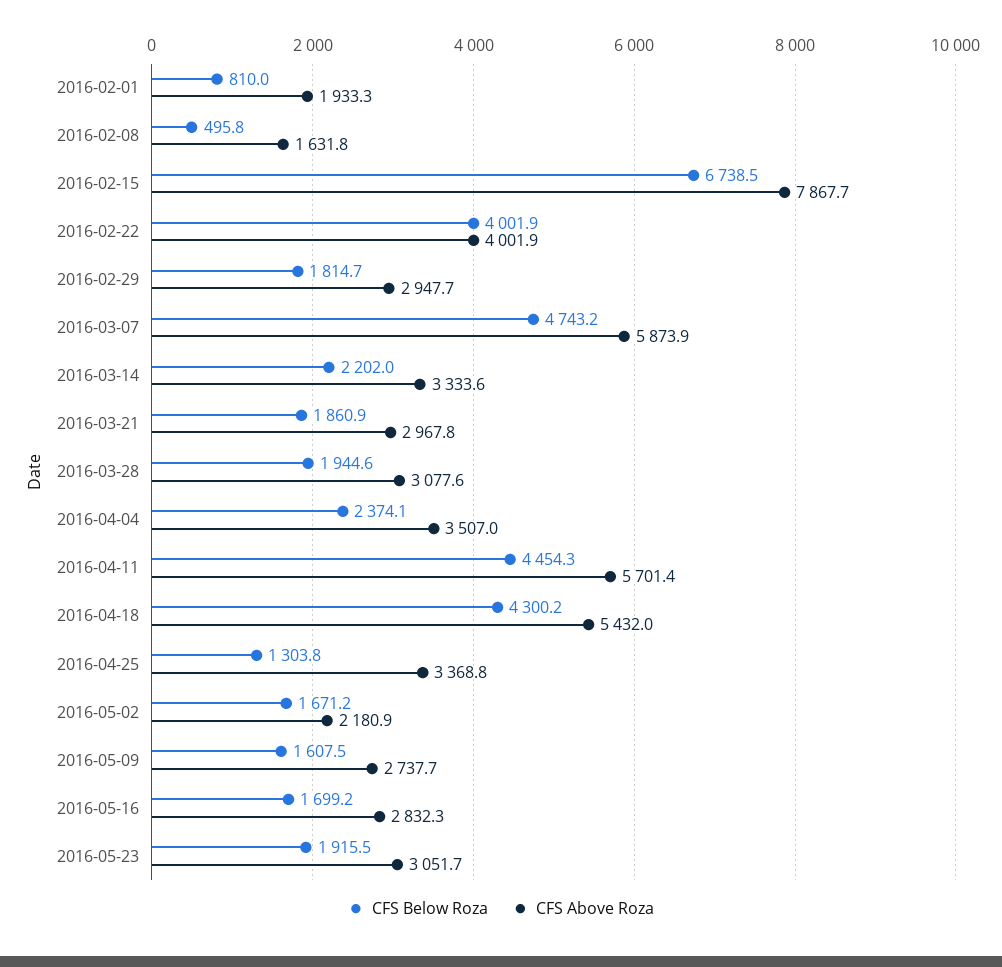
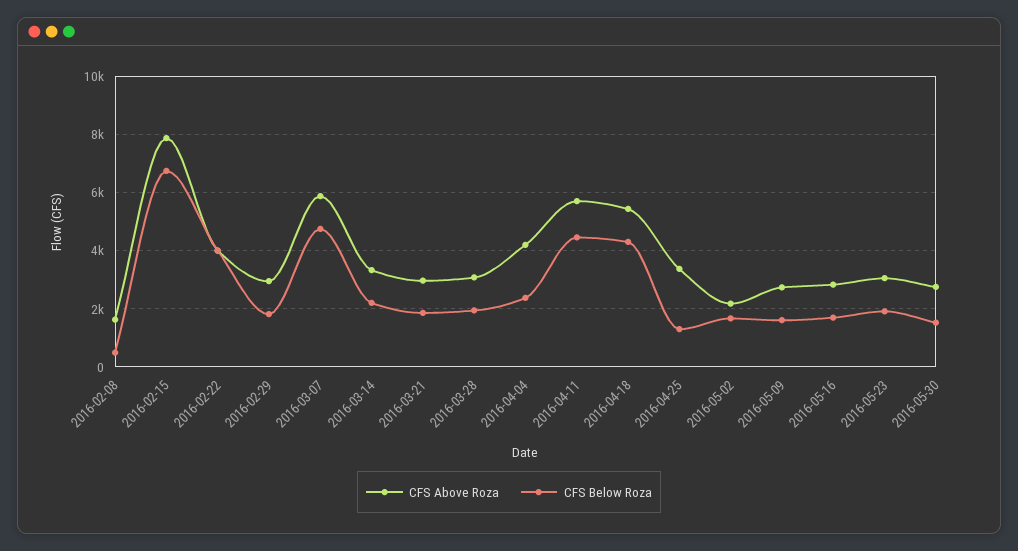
CFS Below Roza, 2016-02-01: 810 -> none
CFS Above Roza, 2016-02-01: 1933.3 -> none
CFS Above Roza, 2016-04-04: 3507 -> 4250
CFS Above Roza, 2016-05-30: none -> 2750
CFS Below Roza, 2016-05-30: none -> 1500

